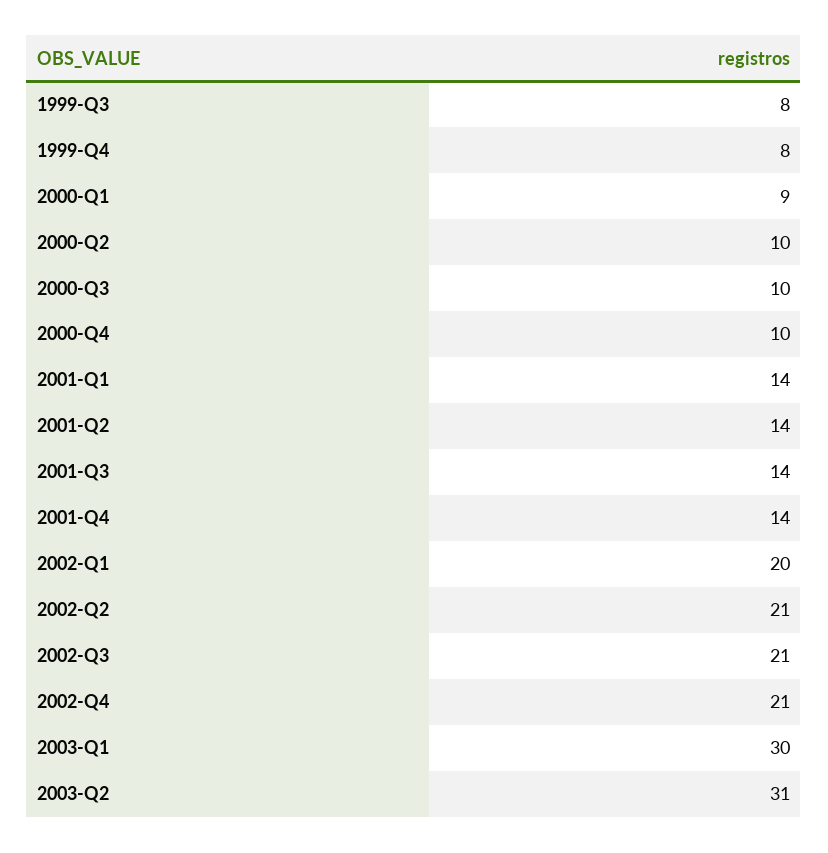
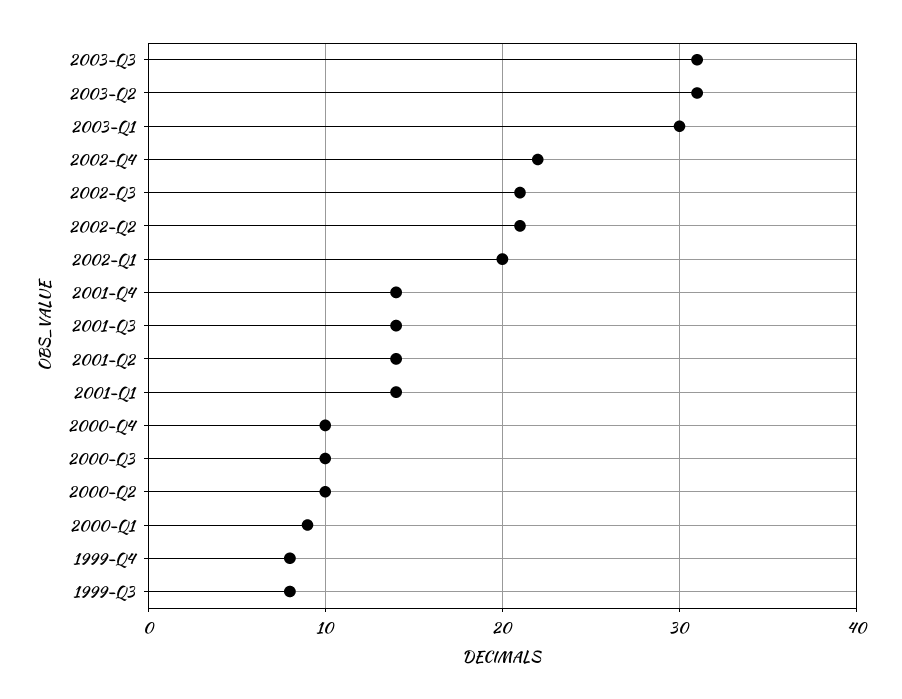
2002-Q4: 21 -> 22
2003-Q3: none -> 31

